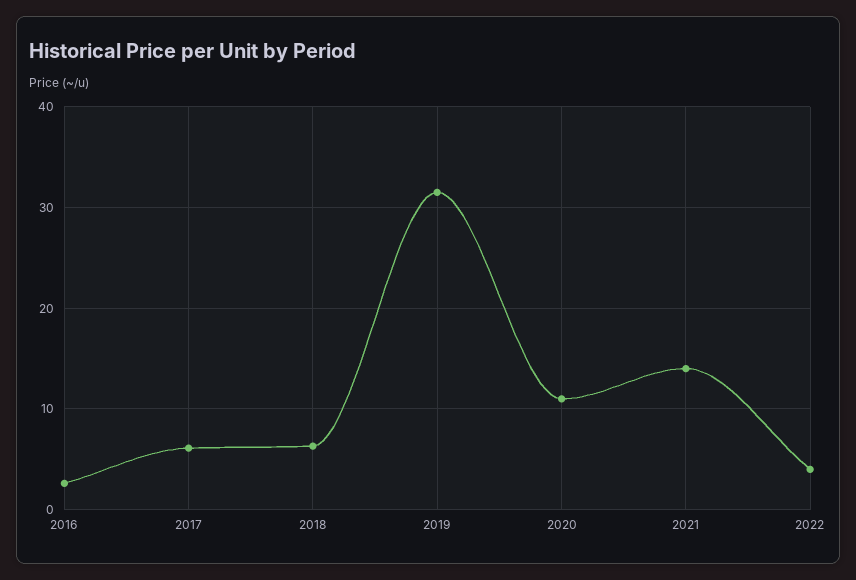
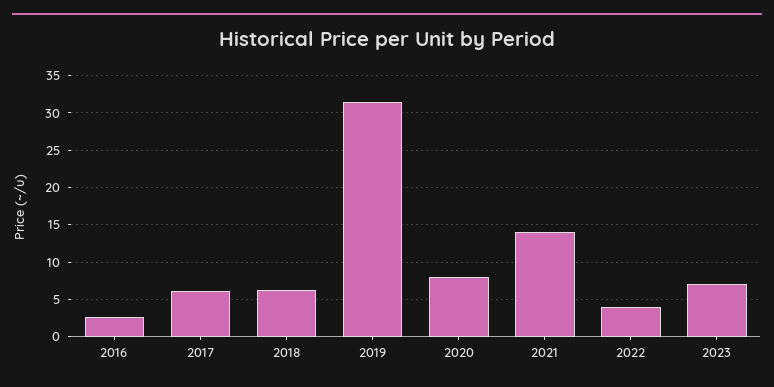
2020: 11 -> 8
2023: none -> 7

